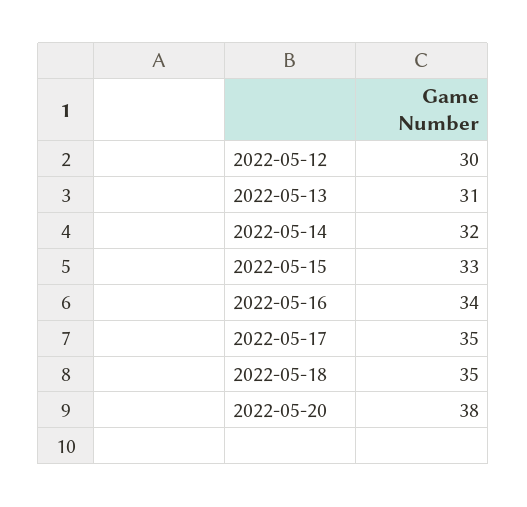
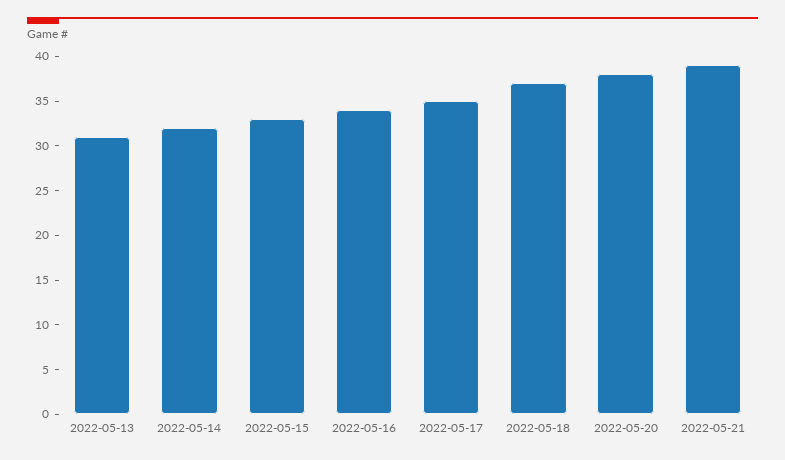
2022-05-12: 30 -> none
2022-05-18: 35 -> 37
2022-05-21: none -> 39

